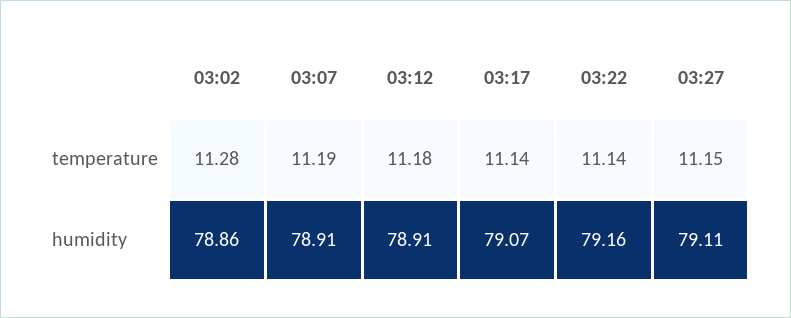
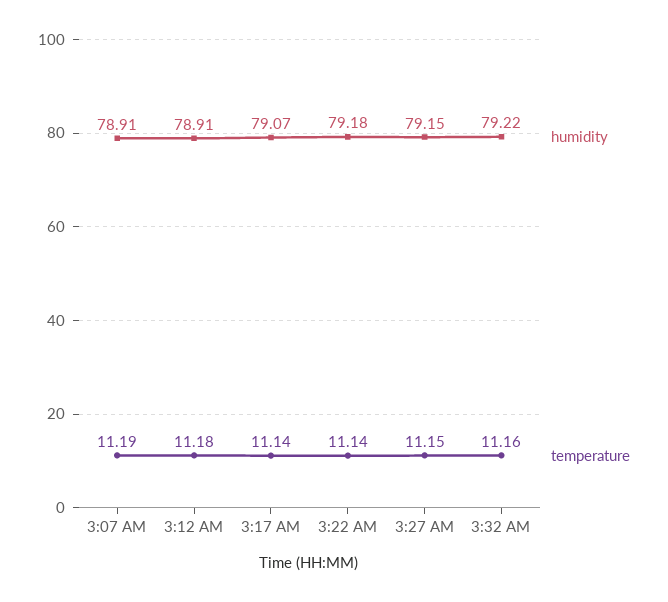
temperature, 03:02: 11.28 -> none
humidity, 03:02: 78.86 -> none
humidity, 03:22: 79.16 -> 79.18
humidity, 03:27: 79.11 -> 79.15
humidity, 3:32 AM: none -> 79.22
temperature, 3:32 AM: none -> 11.16

